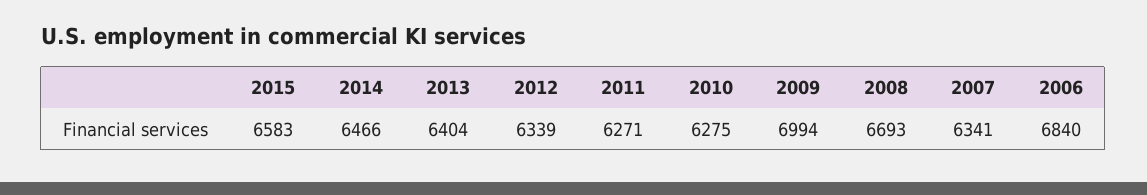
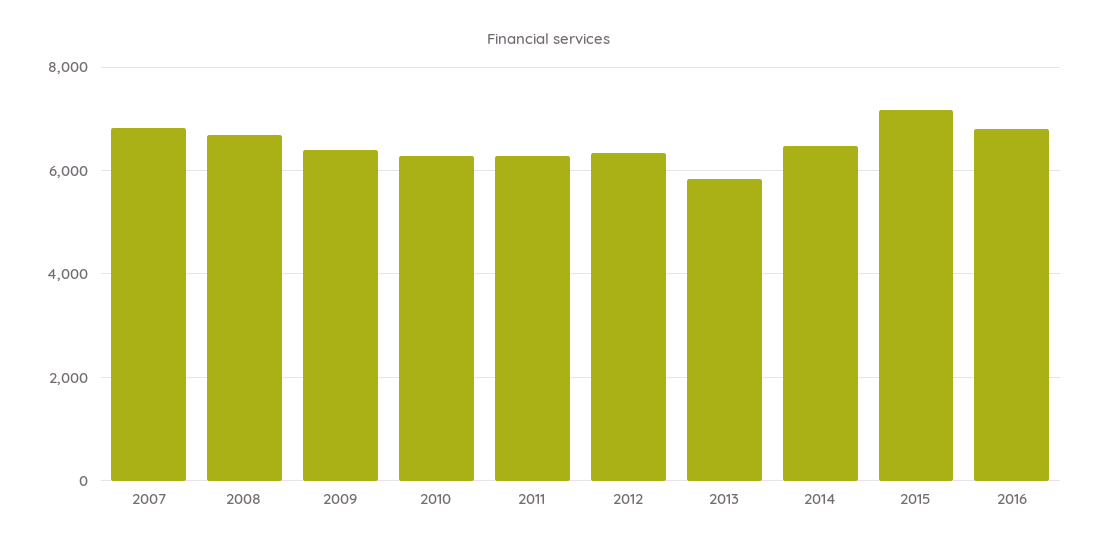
2015: 6583 -> 7200
2013: 6404 -> 5800
2009: 6994 -> 6400
2007: 6341 -> 6800
2006: 6840 -> none
2016: none -> 6800

